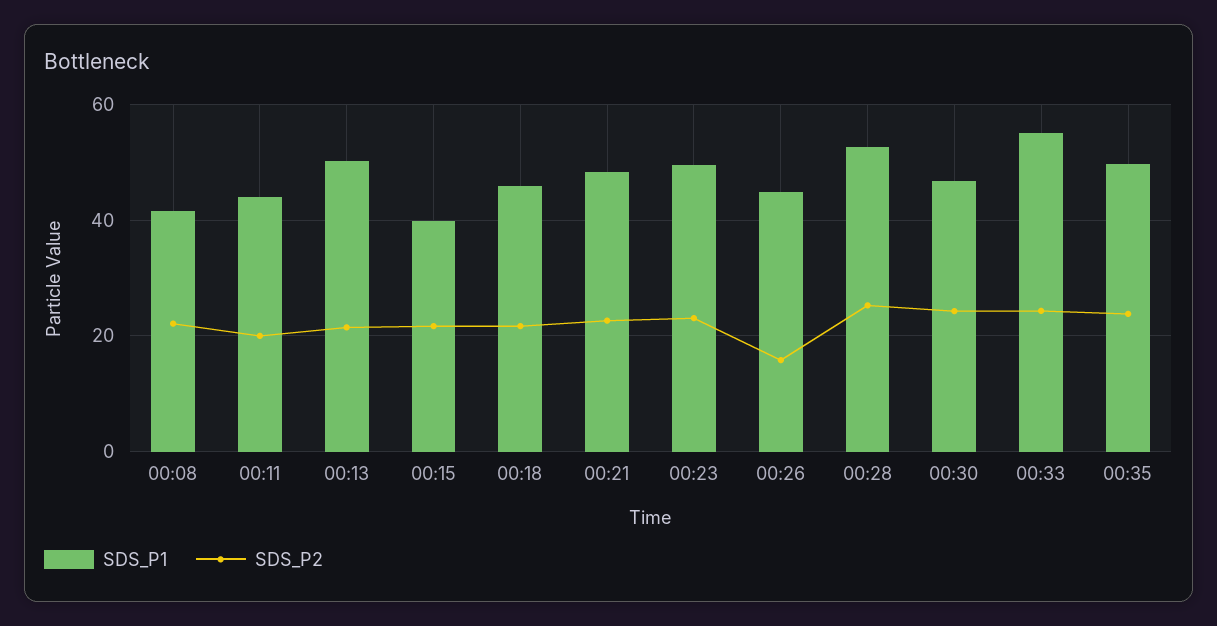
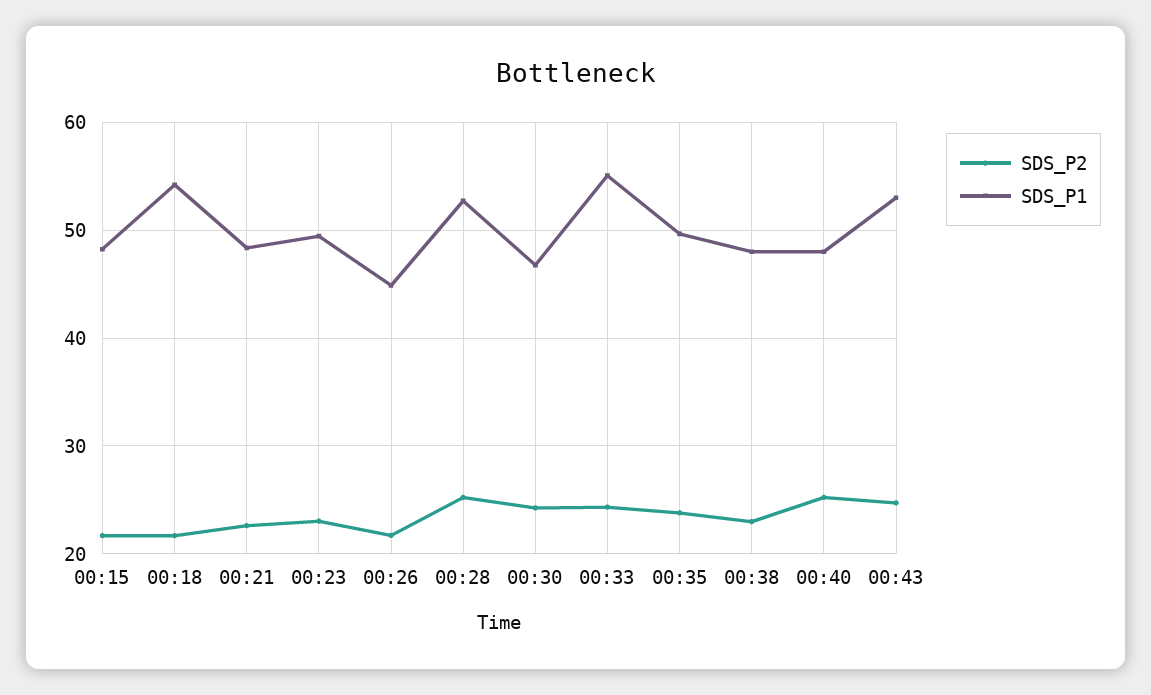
SDS_P1, 00:08: 42 -> none
SDS_P2, 00:08: 22 -> none
SDS_P1, 00:11: 44 -> none
SDS_P2, 00:11: 20 -> none
SDS_P1, 00:13: 50 -> none
SDS_P2, 00:13: 22 -> none
SDS_P1, 00:15: 40 -> 48
SDS_P1, 00:18: 46 -> 54
SDS_P2, 00:26: 16 -> 22
SDS_P2, 00:38: none -> 23
SDS_P1, 00:38: none -> 48
SDS_P2, 00:40: none -> 25
SDS_P1, 00:40: none -> 48
SDS_P2, 00:43: none -> 25
SDS_P1, 00:43: none -> 53

